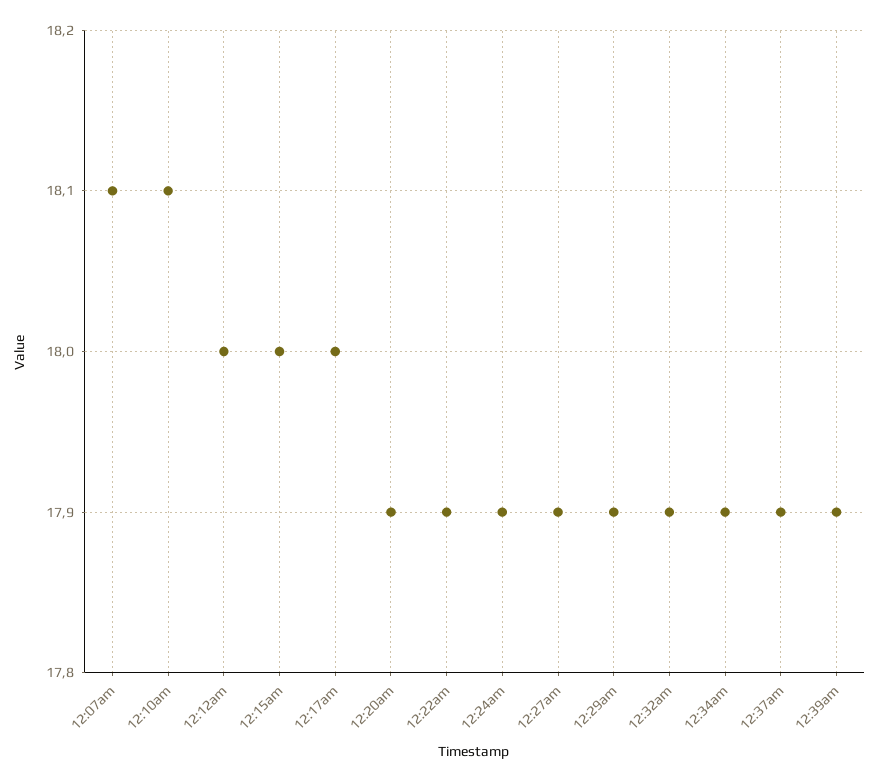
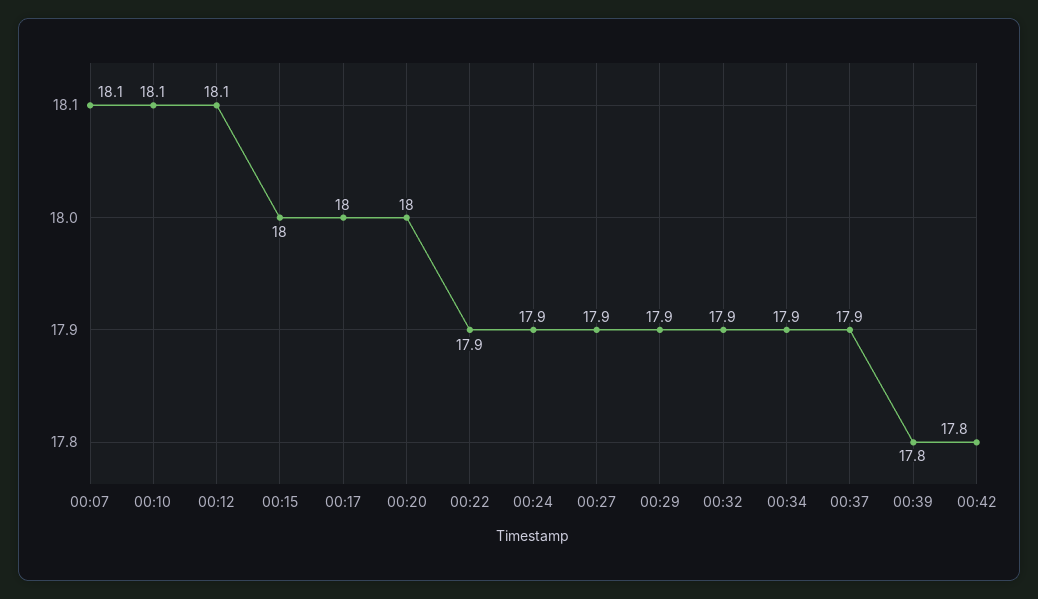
12:12am: 18 -> 18.1
12:20am: 17.9 -> 18
12:39am: 17.9 -> 17.8
00:42: none -> 17.8

